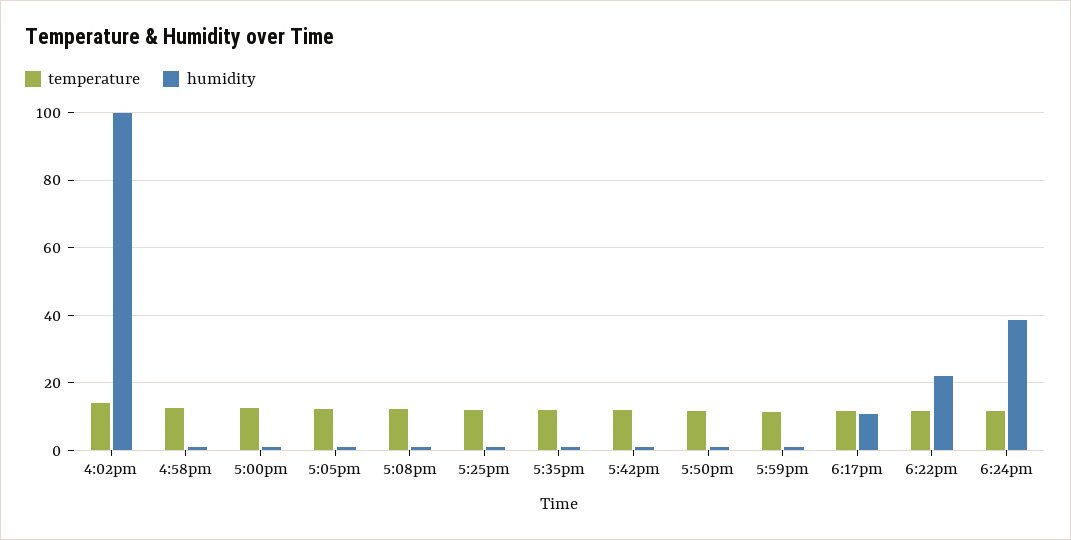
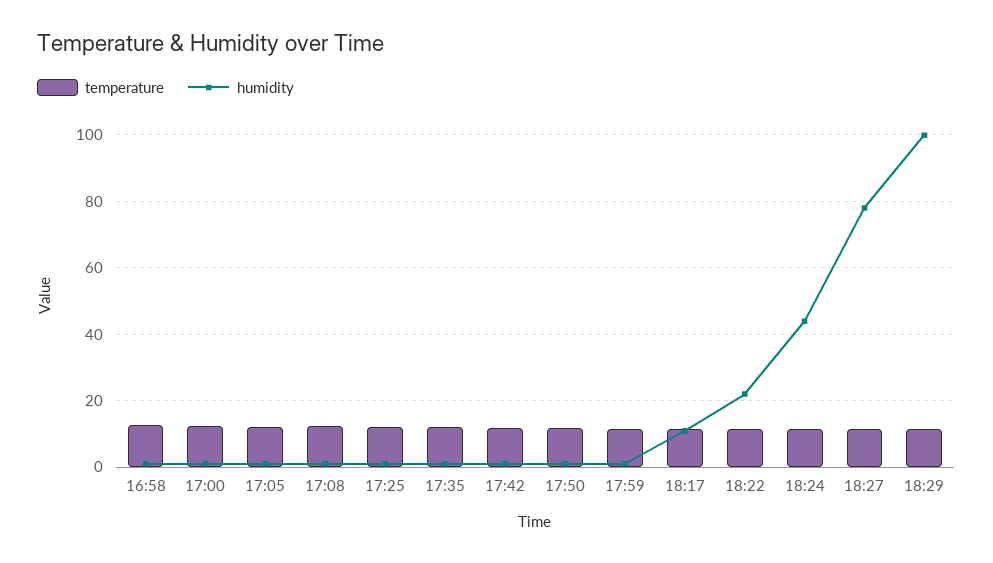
temperature, 4:02pm: 14 -> none
humidity, 4:02pm: 100 -> none
humidity, 6:24pm: 38 -> 44
temperature, 18:27: none -> 12
humidity, 18:27: none -> 78
temperature, 18:29: none -> 12
humidity, 18:29: none -> 100

